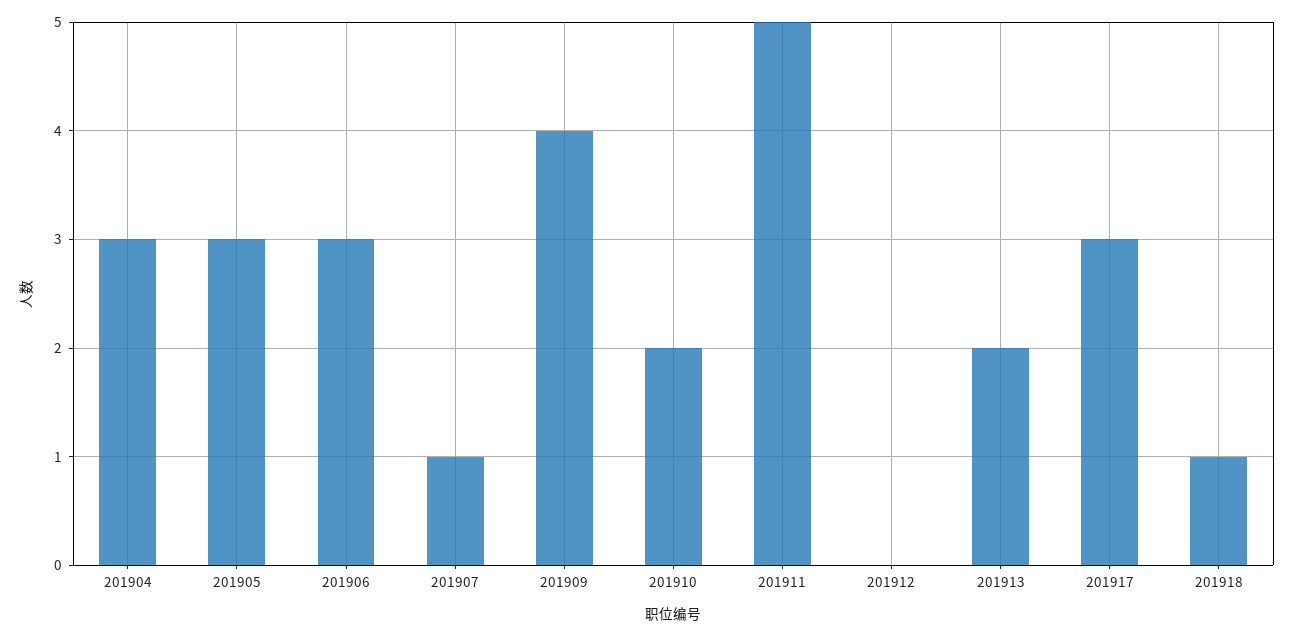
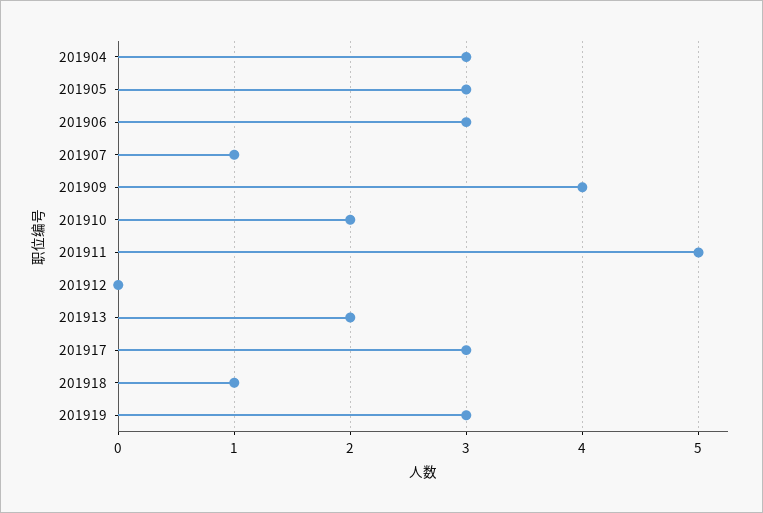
201919: none -> 3

